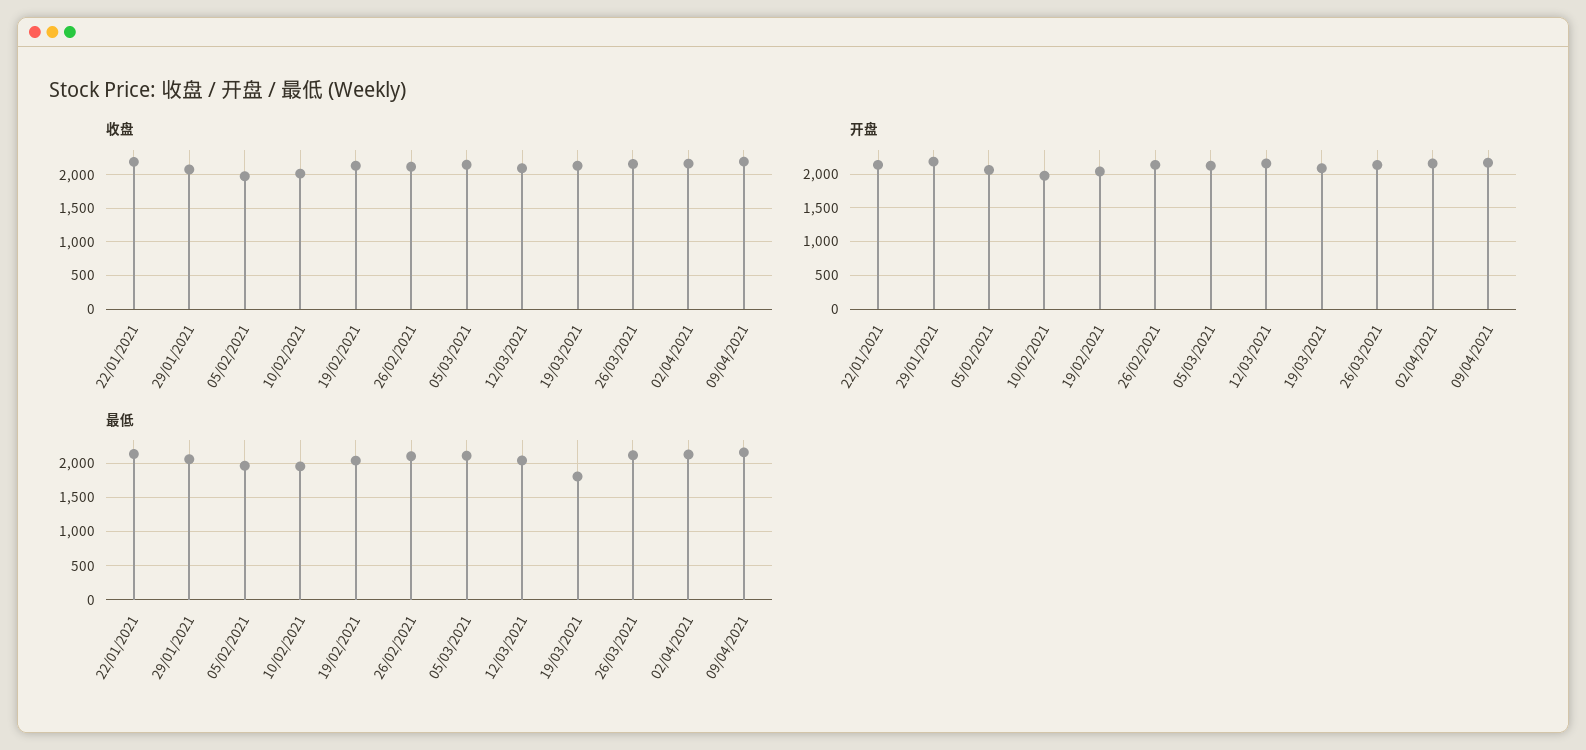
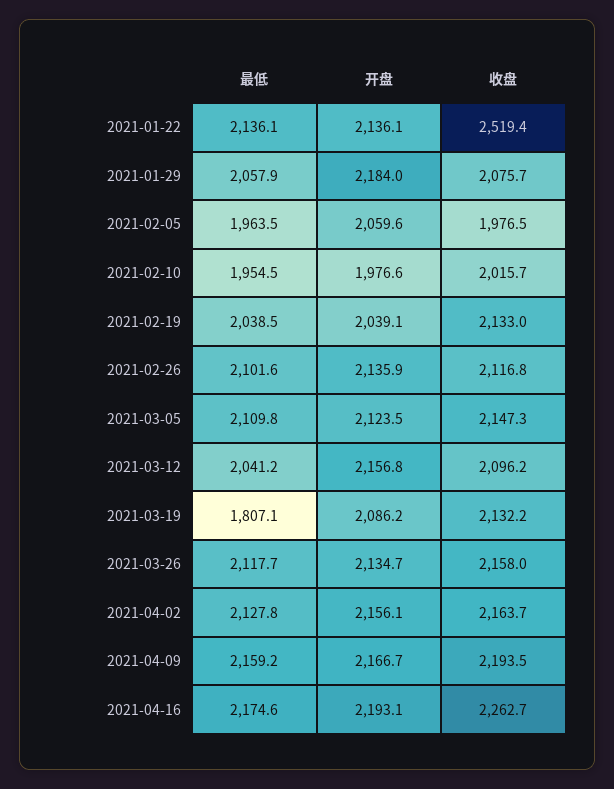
收盘, 22/01/2021: 2200 -> 2519.4
最低, 2021-04-16: none -> 2174.6
开盘, 2021-04-16: none -> 2193.1
收盘, 2021-04-16: none -> 2262.7

